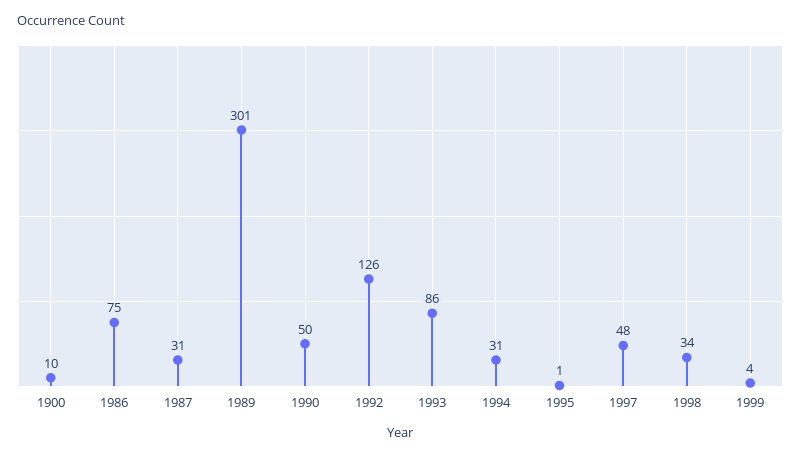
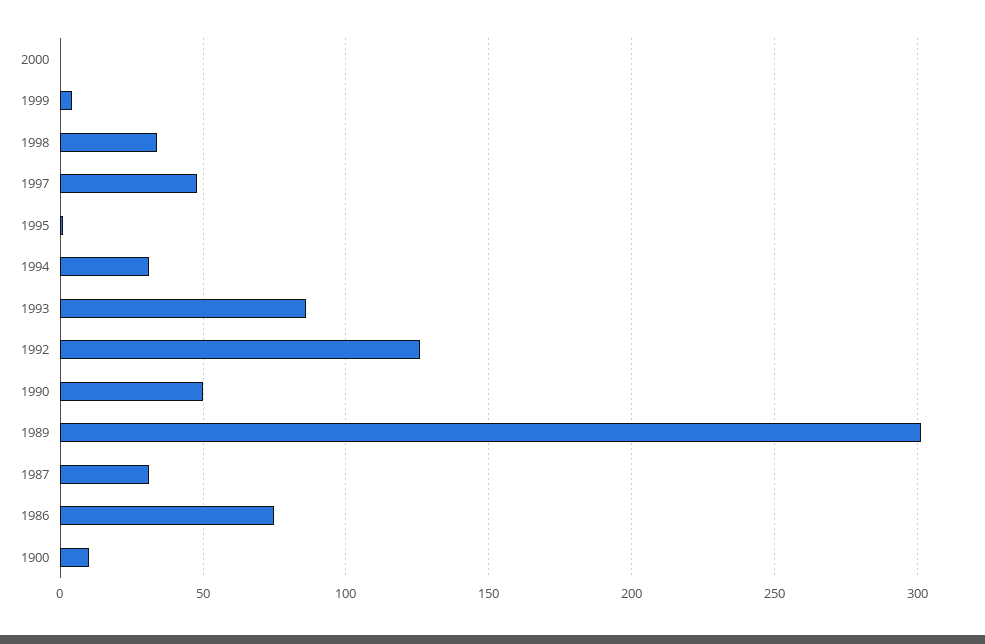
2000: none -> 0

